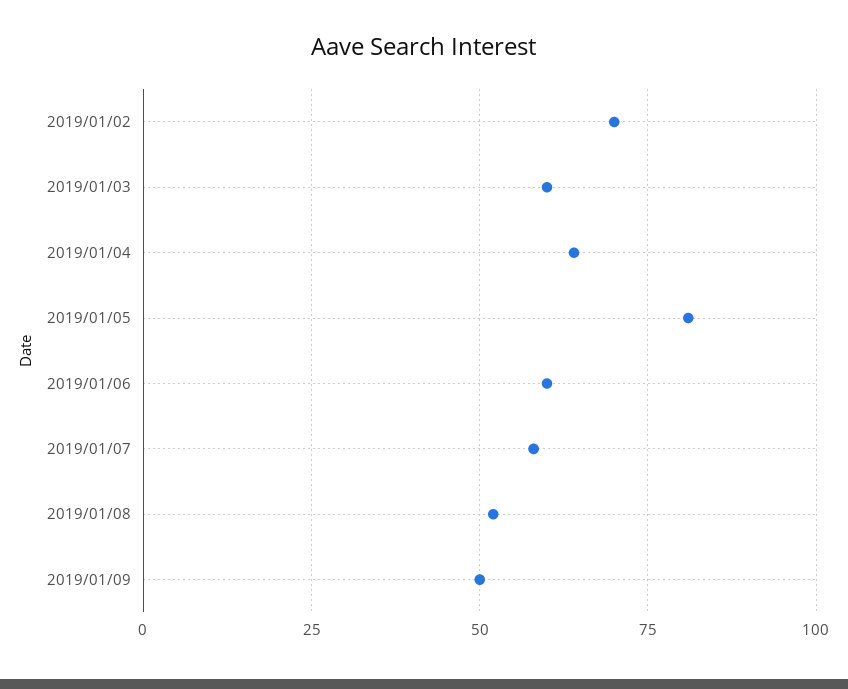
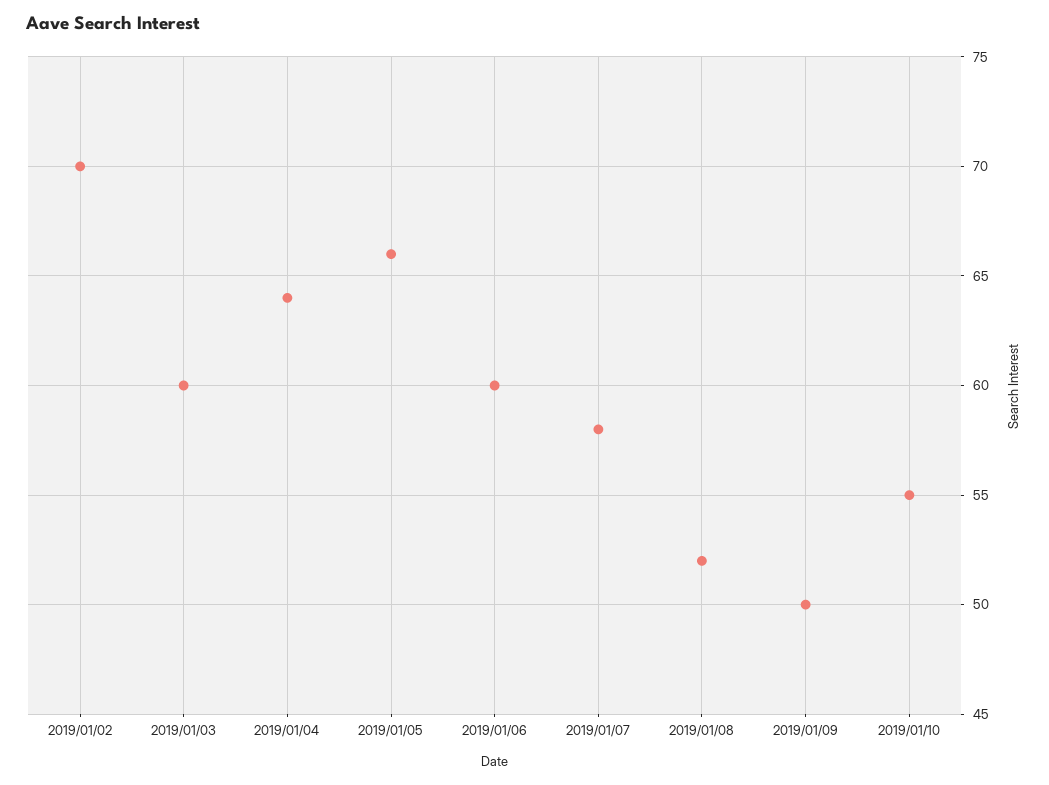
2019/01/05: 80 -> 66
2019/01/10: none -> 55

